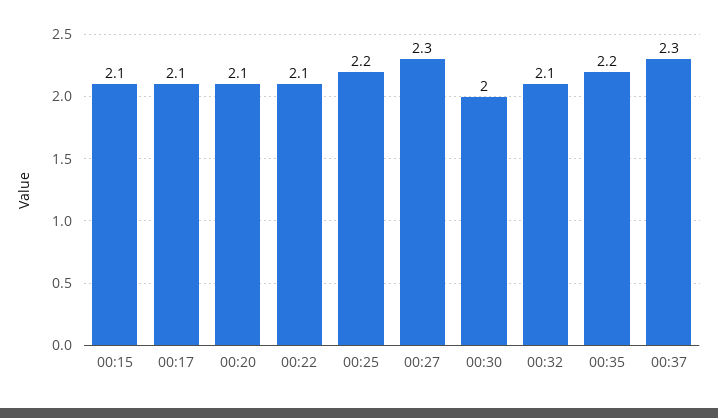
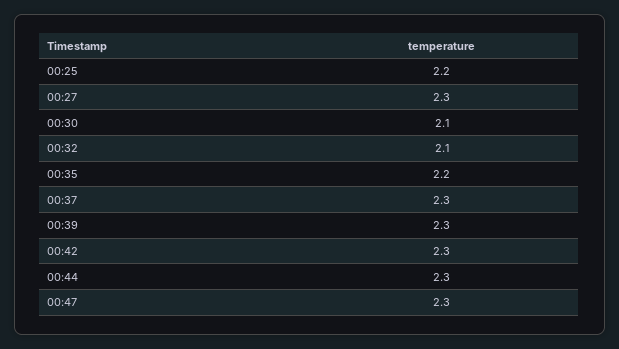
00:15: 2.1 -> none
00:17: 2.1 -> none
00:20: 2.1 -> none
00:22: 2.1 -> none
00:30: 2 -> 2.1
00:39: none -> 2.3
00:42: none -> 2.3
00:44: none -> 2.3
00:47: none -> 2.3

